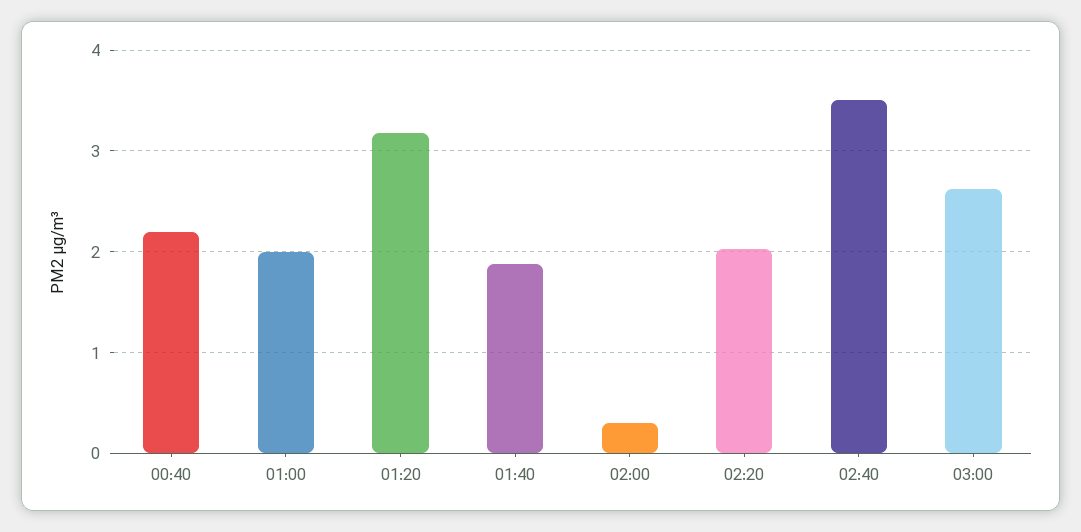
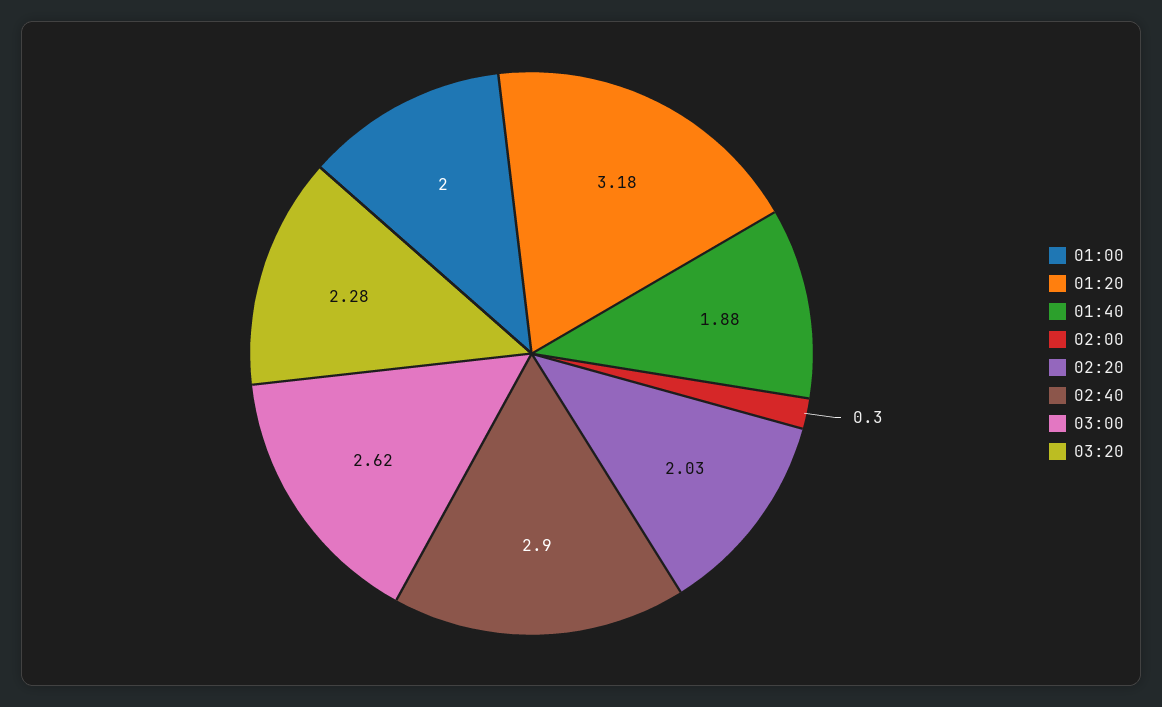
00:40: 2.2 -> none
02:40: 3.5 -> 2.9
03:20: none -> 2.28

